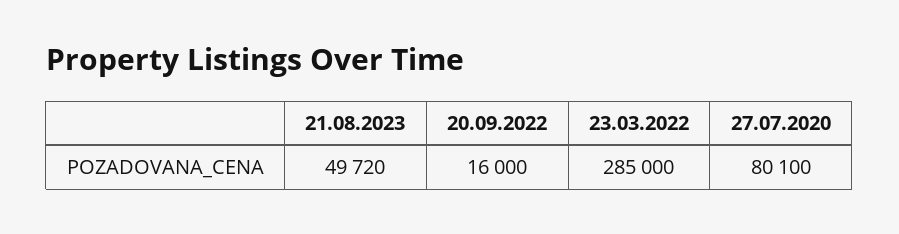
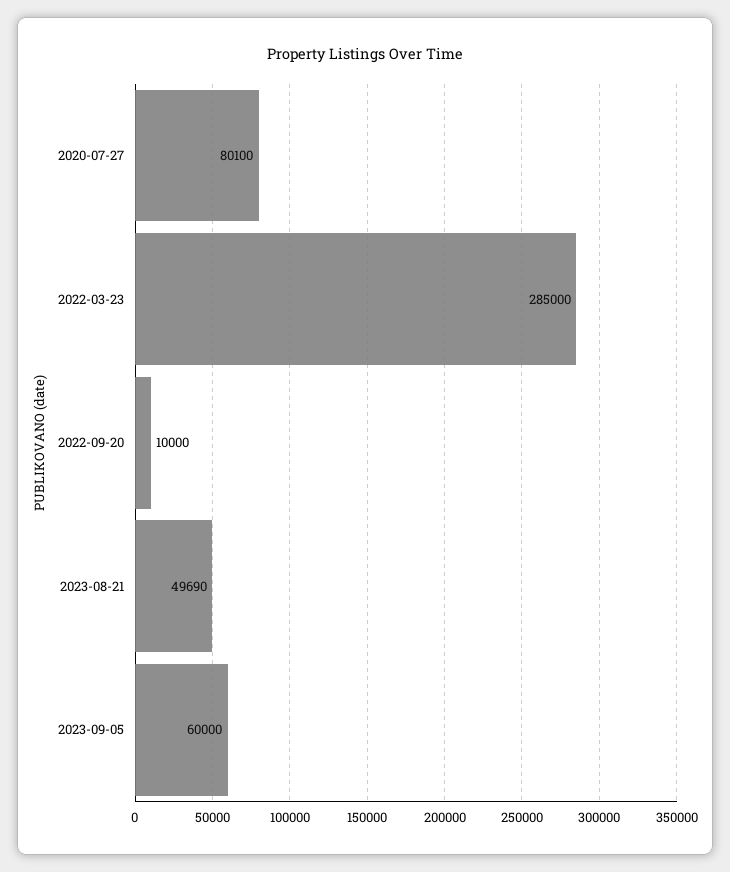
21.08.2023: 49720 -> 49690
20.09.2022: 16000 -> 10000
2023-09-05: none -> 60000

